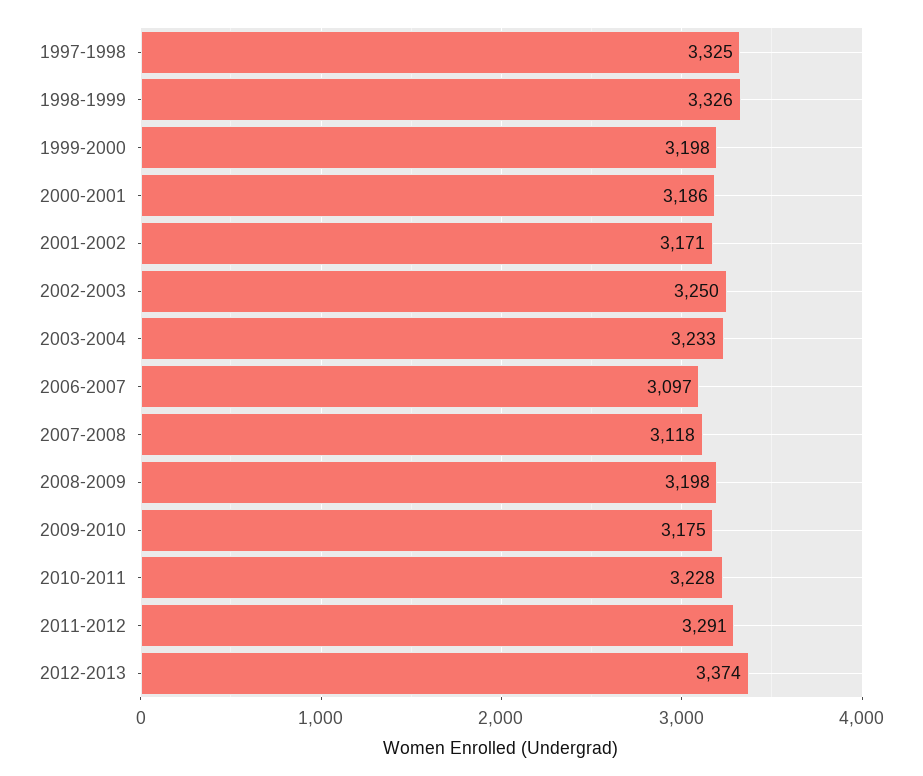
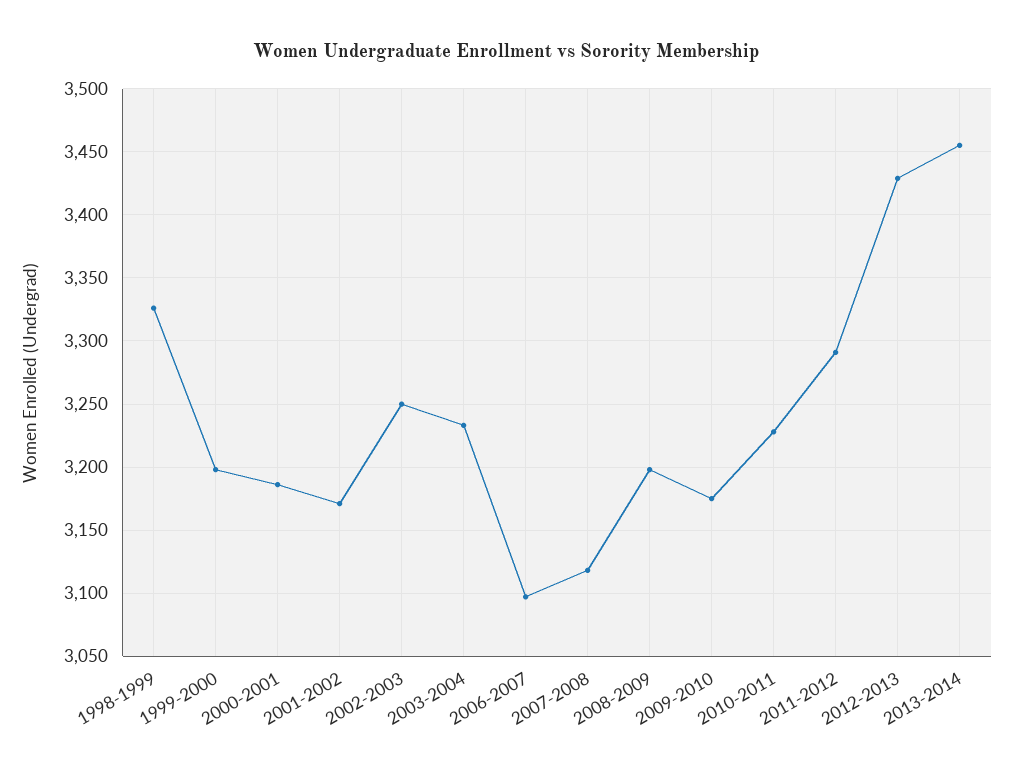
1997-1998: 3325 -> none
2012-2013: 3374 -> 3430
2013-2014: none -> 3455

